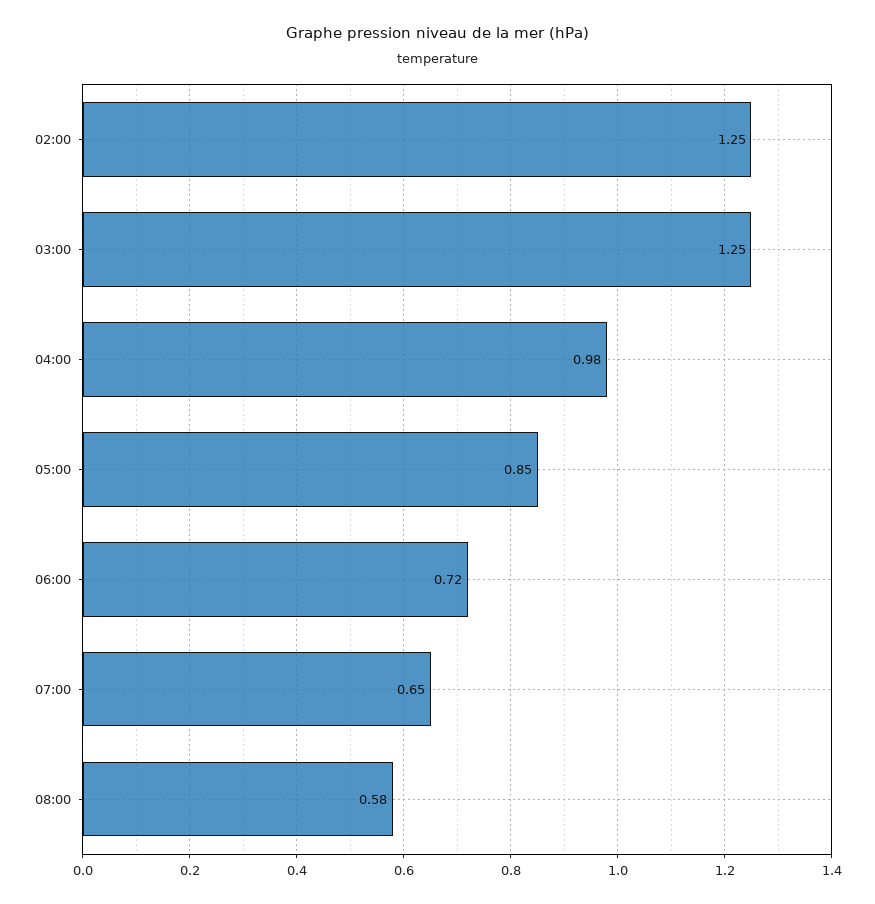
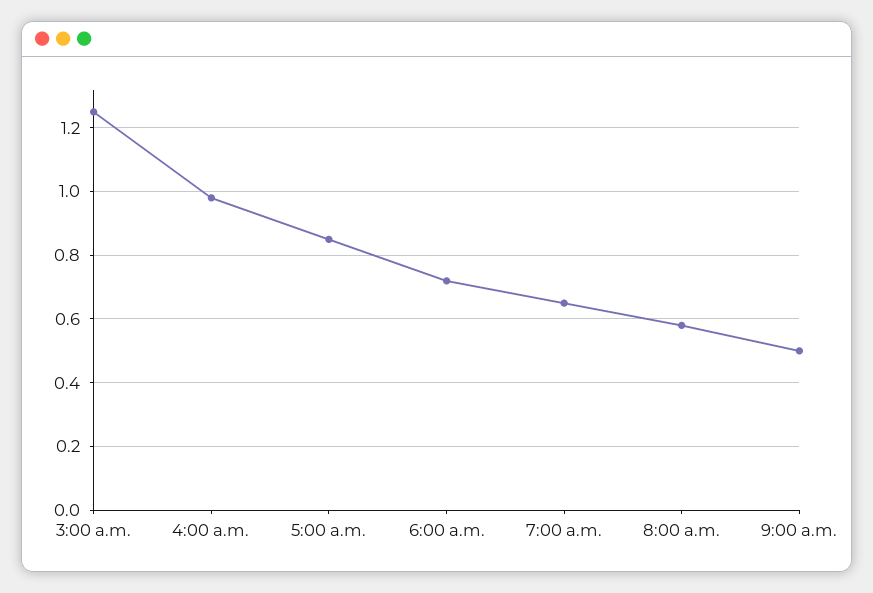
02:00: 1.25 -> none
9:00 a.m.: none -> 0.5

